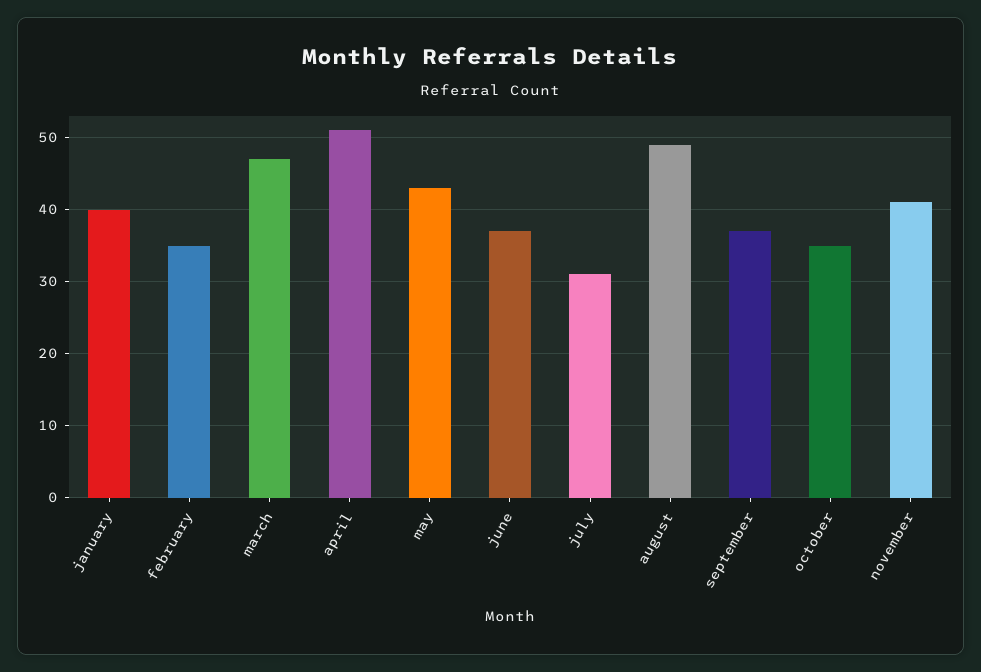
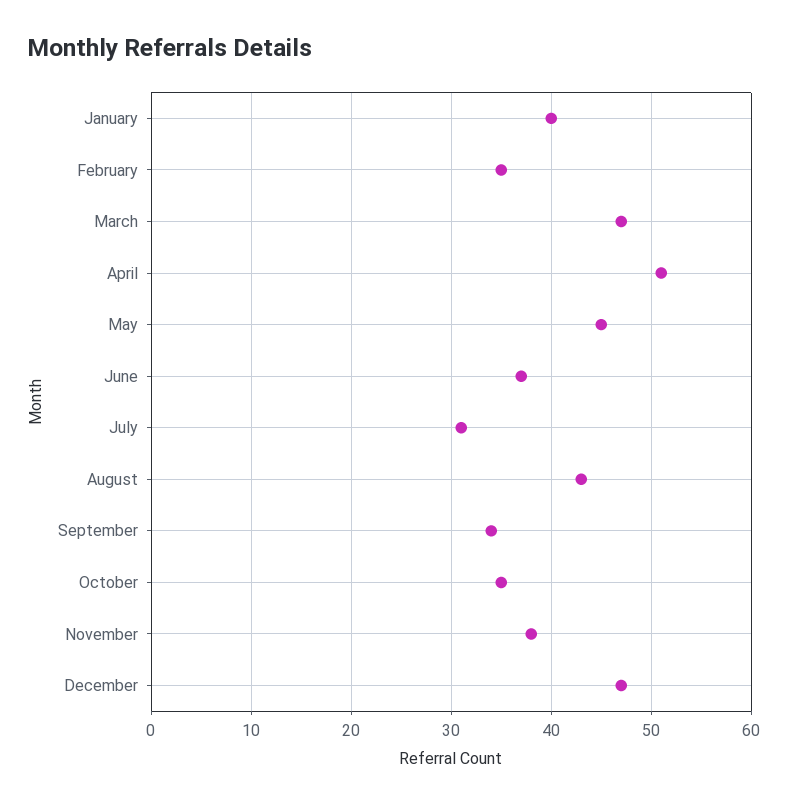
may: 43 -> 45
august: 49 -> 43
september: 37 -> 34
november: 41 -> 38
December: none -> 47

